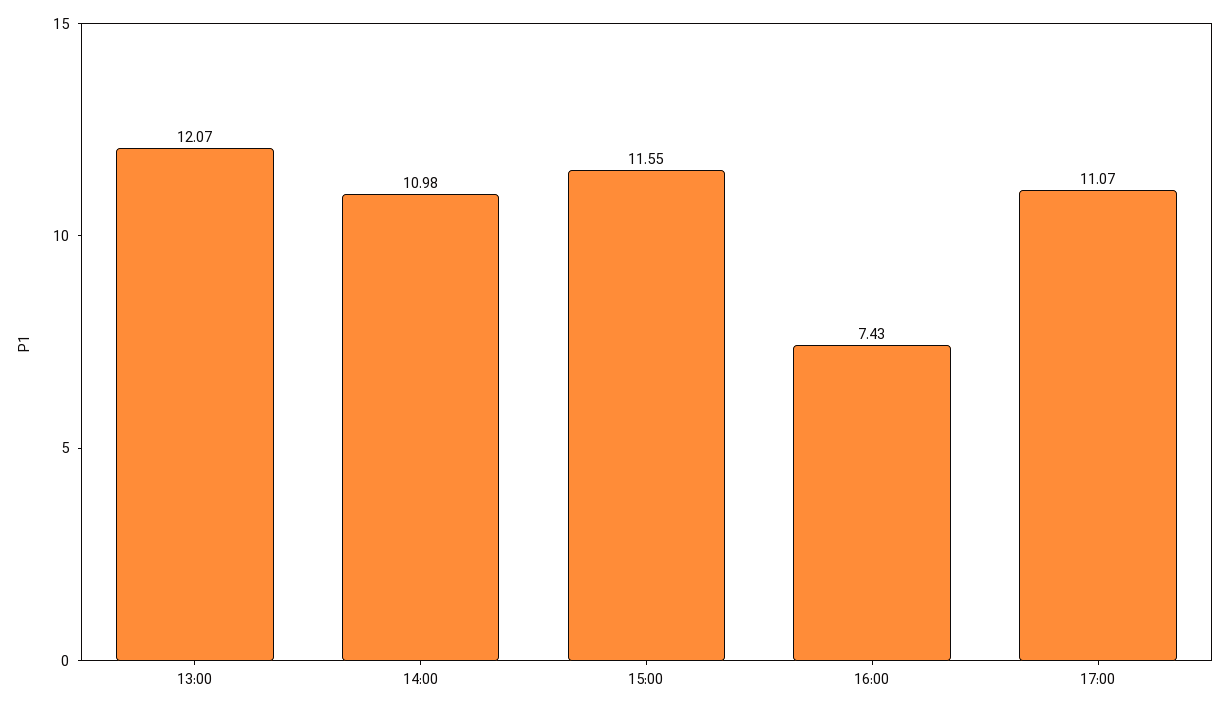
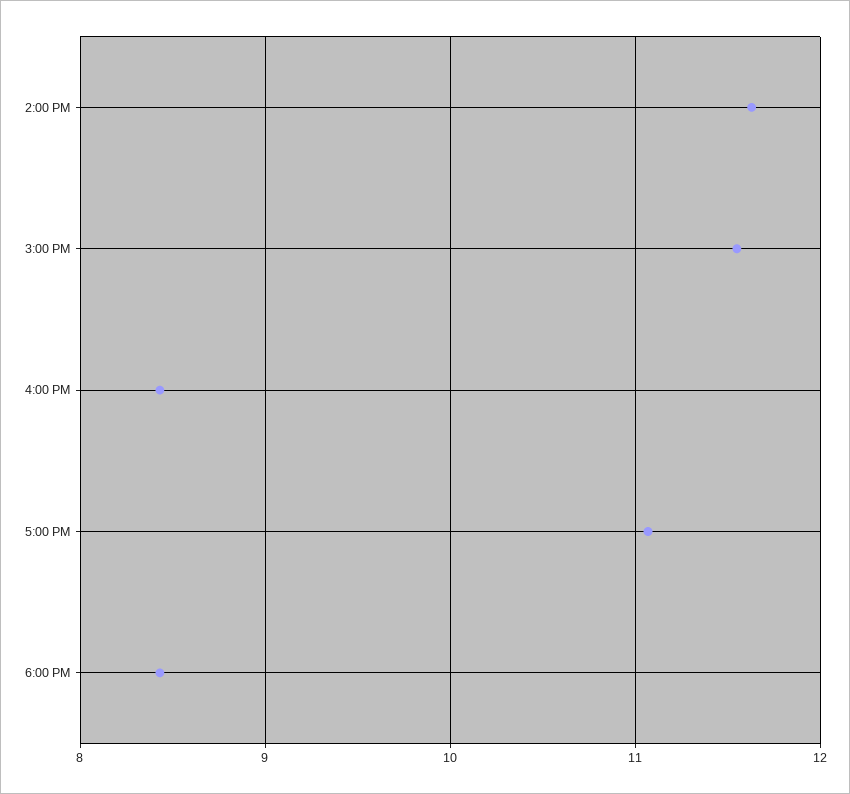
13:00: 12.07 -> none
14:00: 10.98 -> 11.6
16:00: 7.43 -> 8.4
6:00 PM: none -> 8.4

